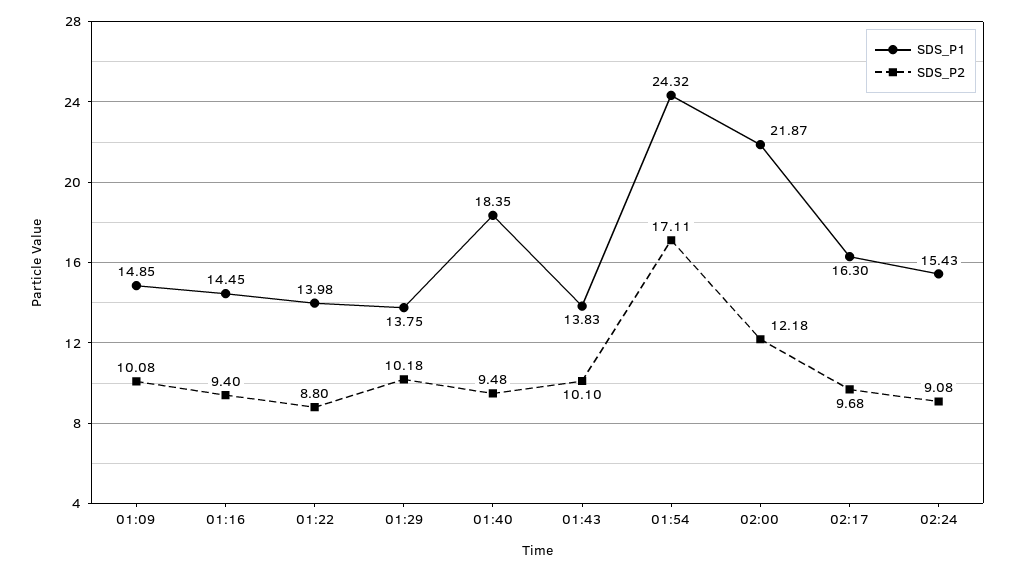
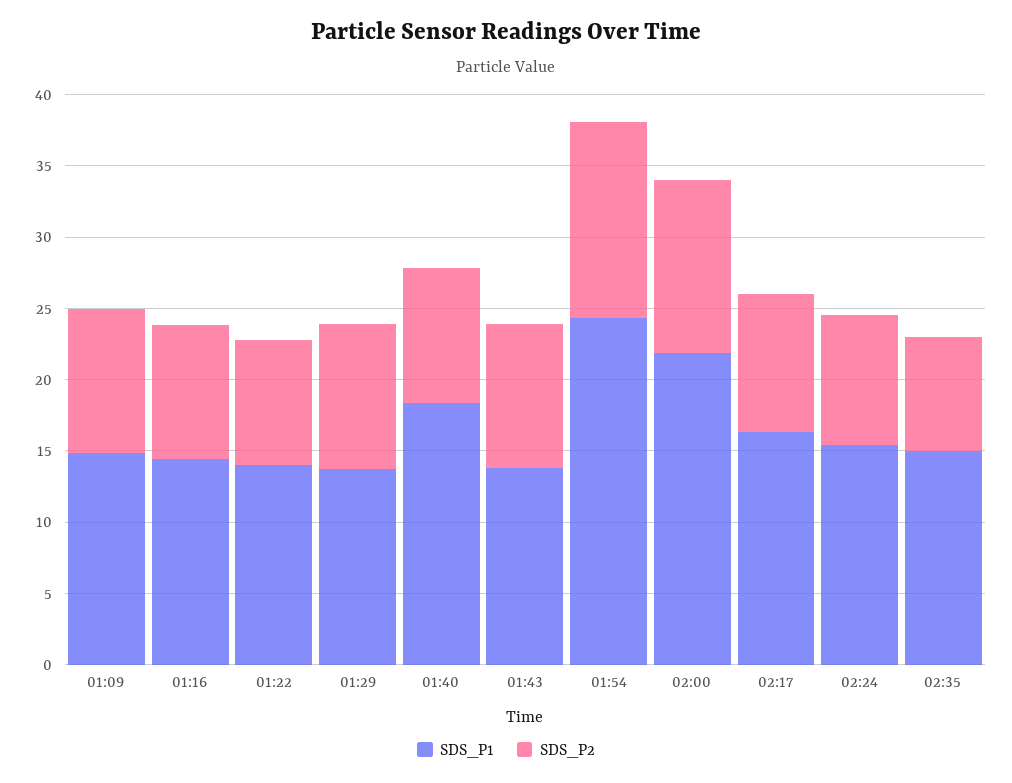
SDS_P2, 01:54: 17.11 -> 14
SDS_P1, 02:35: none -> 15
SDS_P2, 02:35: none -> 8

